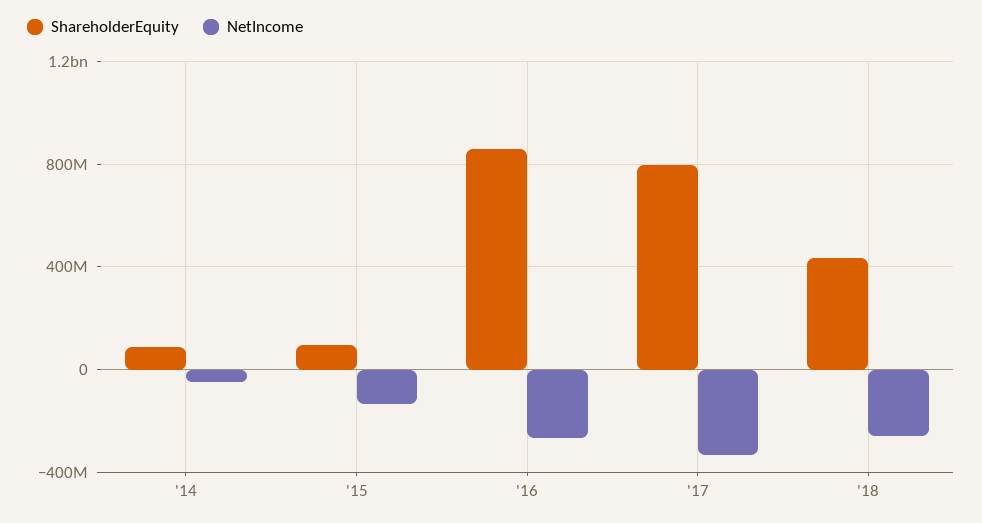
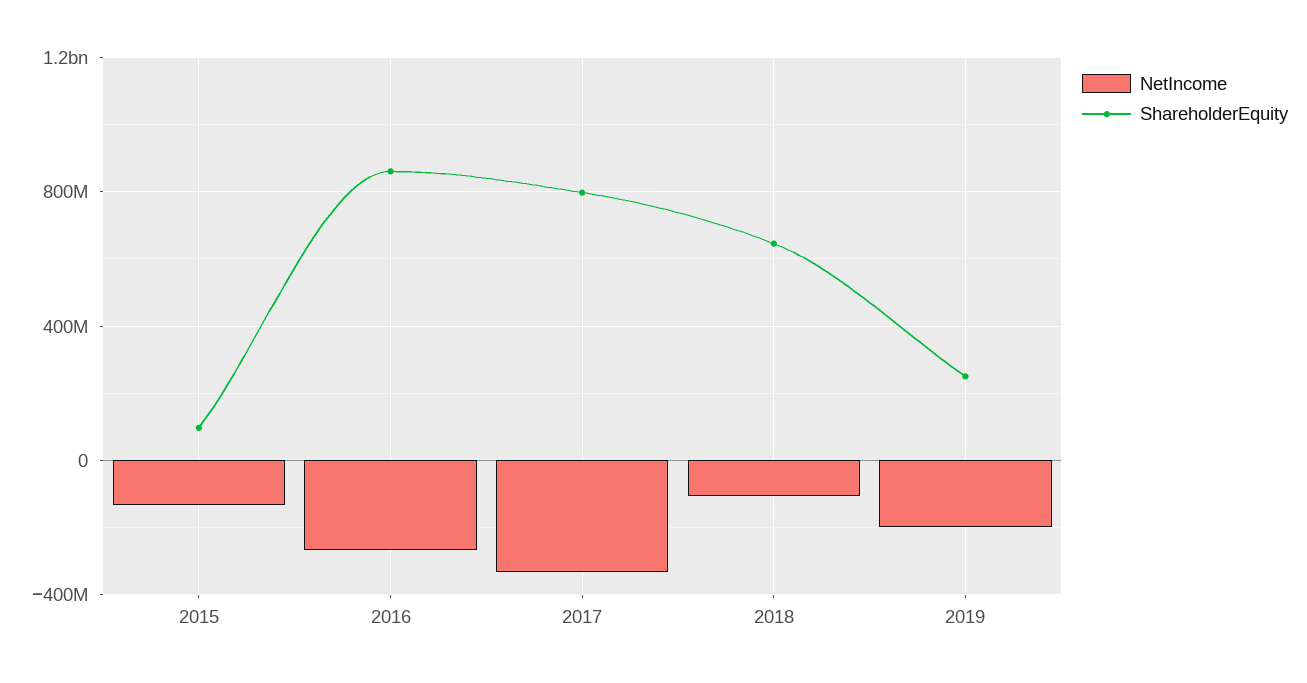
ShareholderEquity, '14: 100000000 -> none
NetIncome, '14: -50000000 -> none
ShareholderEquity, '18: 450000000 -> 650000000
NetIncome, '18: -250000000 -> -100000000
NetIncome, 2019: none -> -200000000
ShareholderEquity, 2019: none -> 250000000

